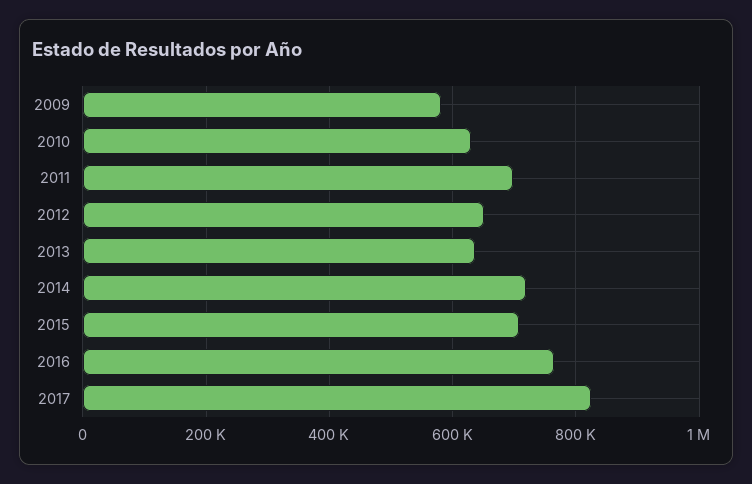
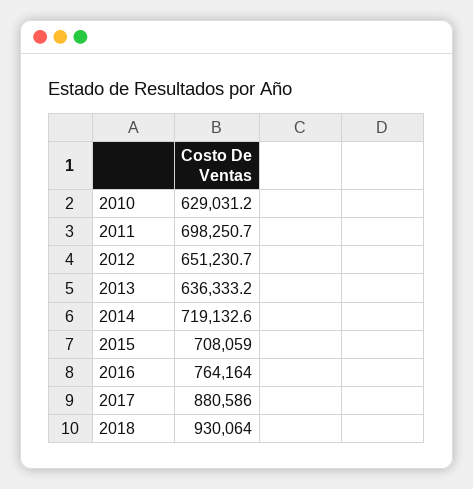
2009: 580000 -> none
2017: 820000 -> 880586
2018: none -> 930064

